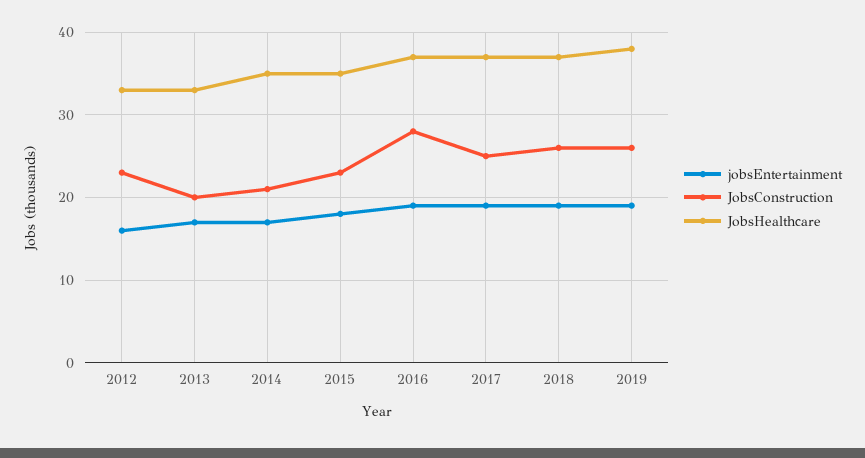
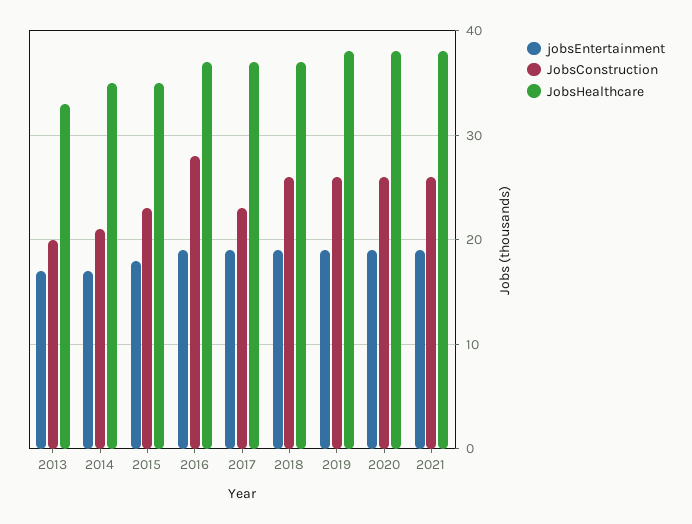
jobsEntertainment, 2012: 16 -> none
JobsConstruction, 2012: 23 -> none
JobsHealthcare, 2012: 33 -> none
JobsConstruction, 2017: 25 -> 23
jobsEntertainment, 2020: none -> 19
JobsConstruction, 2020: none -> 26
JobsHealthcare, 2020: none -> 38
jobsEntertainment, 2021: none -> 19
JobsConstruction, 2021: none -> 26
JobsHealthcare, 2021: none -> 38

